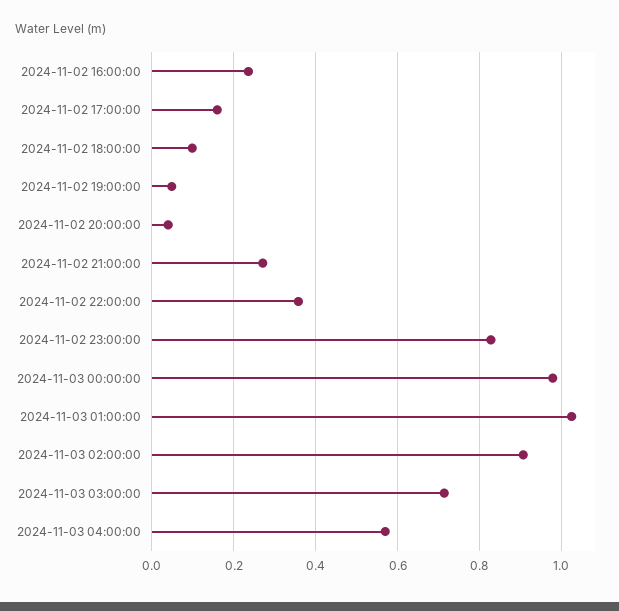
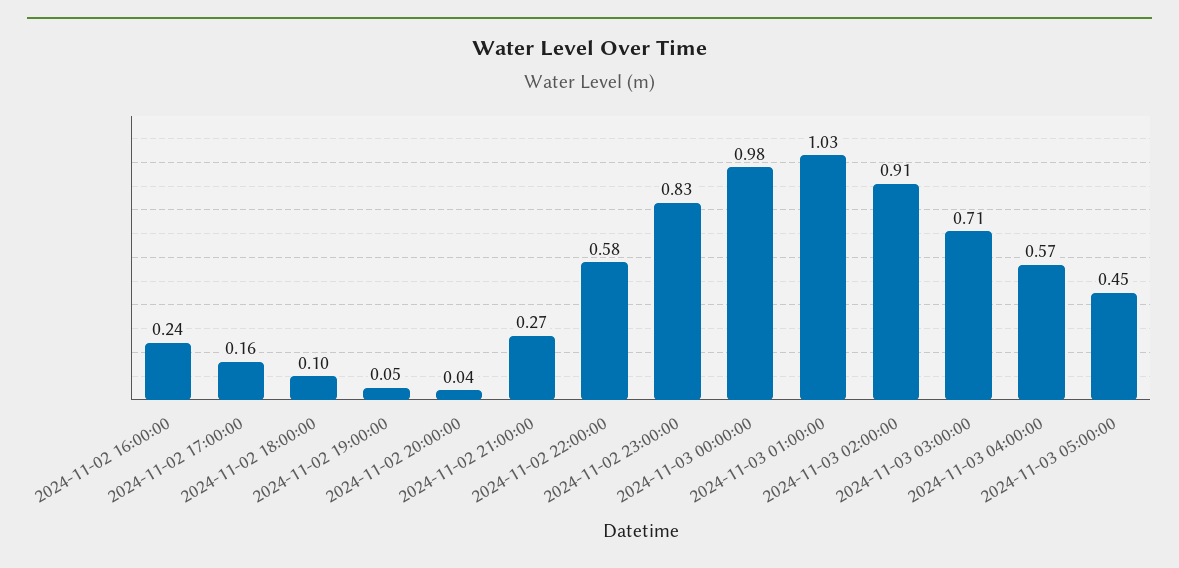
2024-11-02 22:00:00: 0.36 -> 0.58
2024-11-03 05:00:00: none -> 0.45

